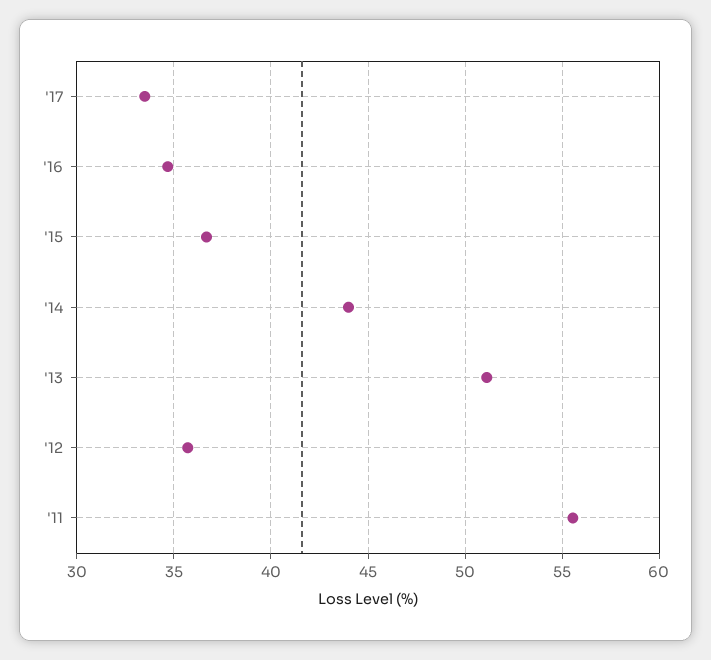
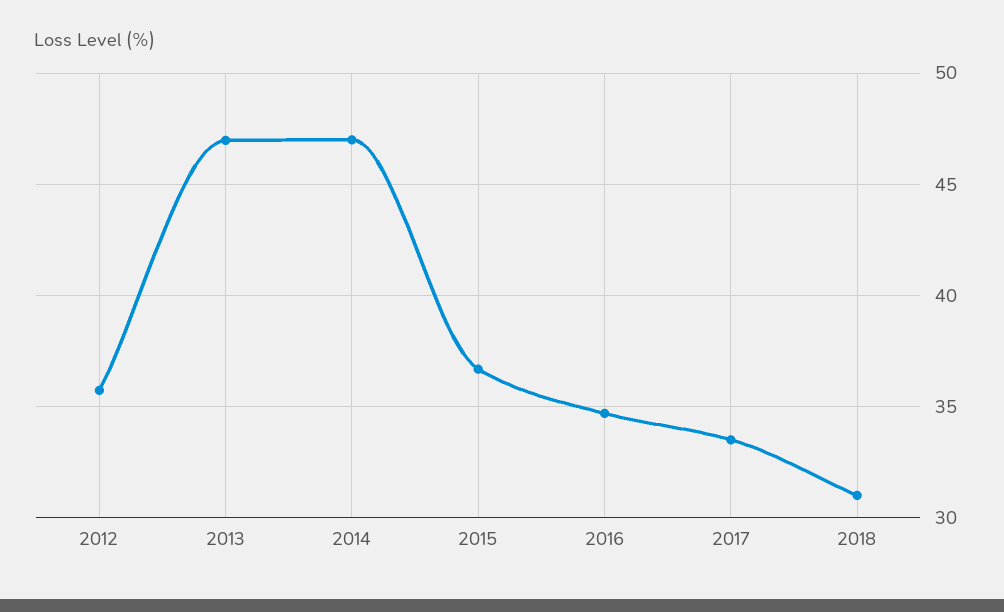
'14: 44 -> 47
'13: 51 -> 47
'11: 55.5 -> none
2018: none -> 31

